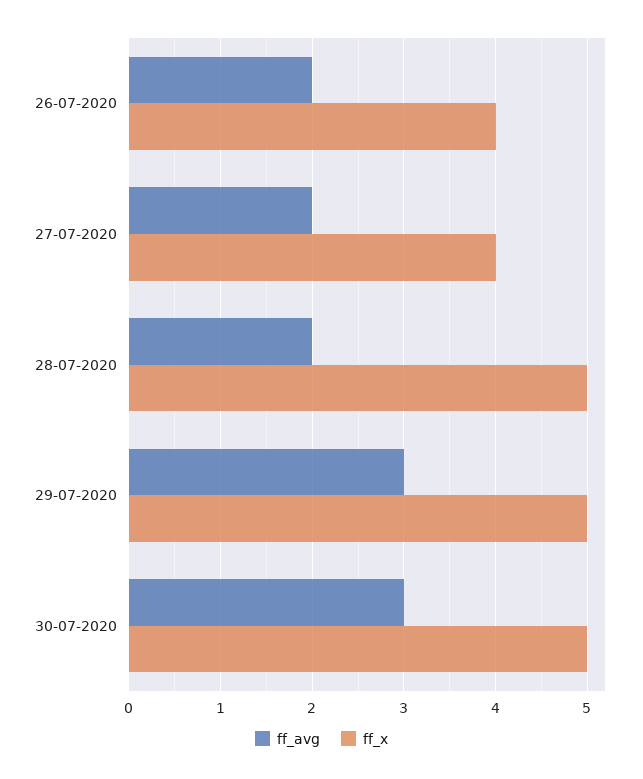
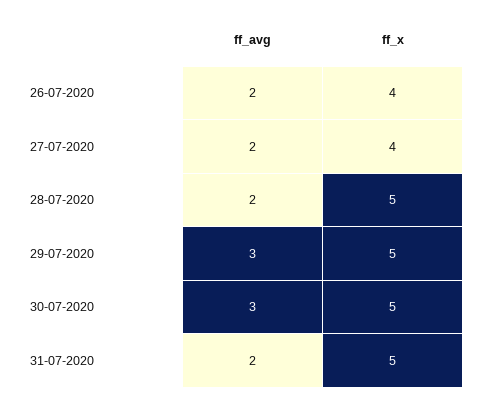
ff_avg, 31-07-2020: none -> 2
ff_x, 31-07-2020: none -> 5

